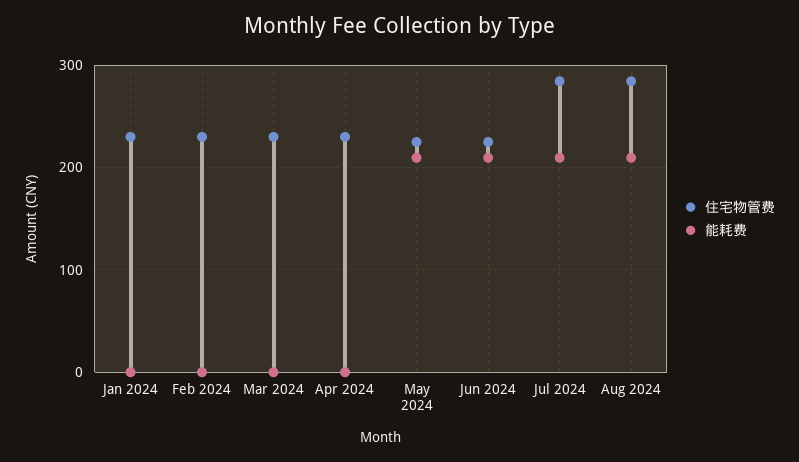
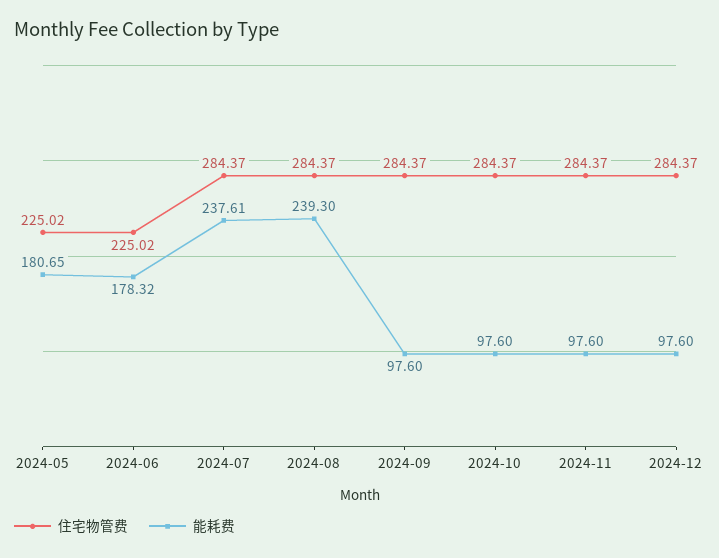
住宅物管费, Jan 2024: 230 -> none
能耗费, Jan 2024: 0 -> none
住宅物管费, Feb 2024: 230 -> none
能耗费, Feb 2024: 0 -> none
住宅物管费, Mar 2024: 230 -> none
能耗费, Mar 2024: 0 -> none
住宅物管费, Apr 2024: 230 -> none
能耗费, Apr 2024: 0 -> none
能耗费, May 2024: 210 -> 180.65
能耗费, Jun 2024: 210 -> 178.32
能耗费, Jul 2024: 210 -> 237.61
能耗费, Aug 2024: 210 -> 239.3
住宅物管费, 2024-09: none -> 284.37
能耗费, 2024-09: none -> 97.6
住宅物管费, 2024-10: none -> 284.37
能耗费, 2024-10: none -> 97.6
住宅物管费, 2024-11: none -> 284.37
能耗费, 2024-11: none -> 97.6
住宅物管费, 2024-12: none -> 284.37
能耗费, 2024-12: none -> 97.6

